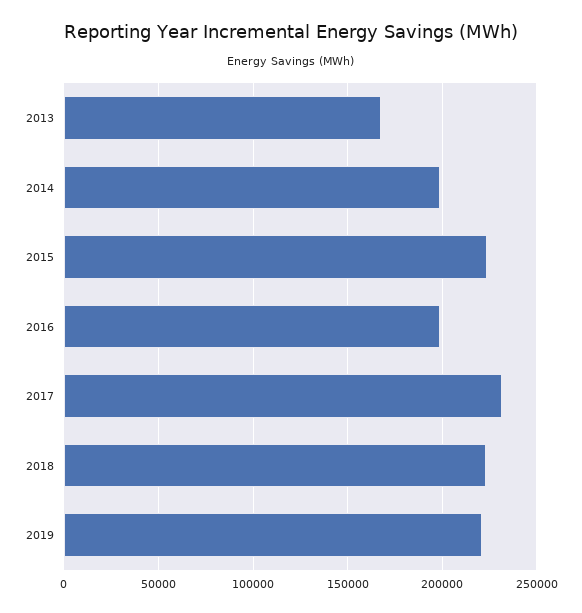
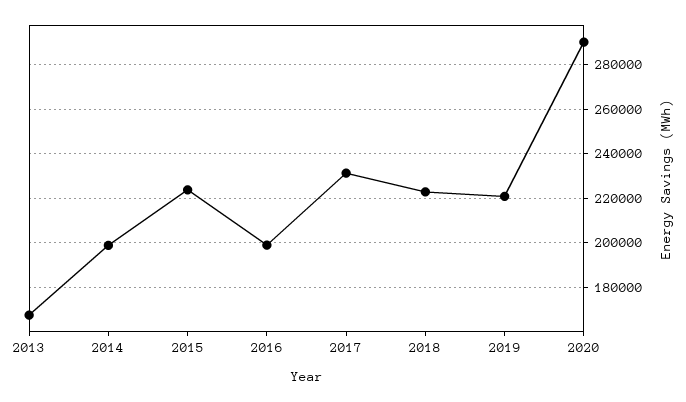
2020: none -> 290000

